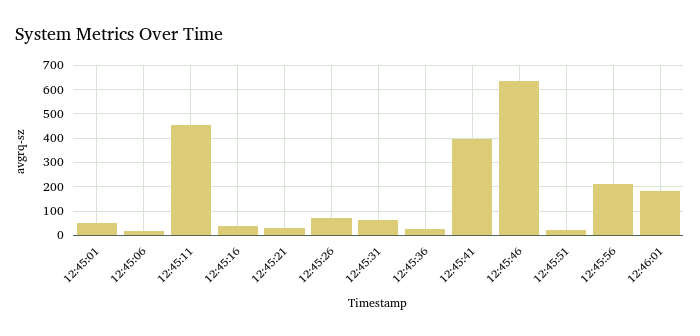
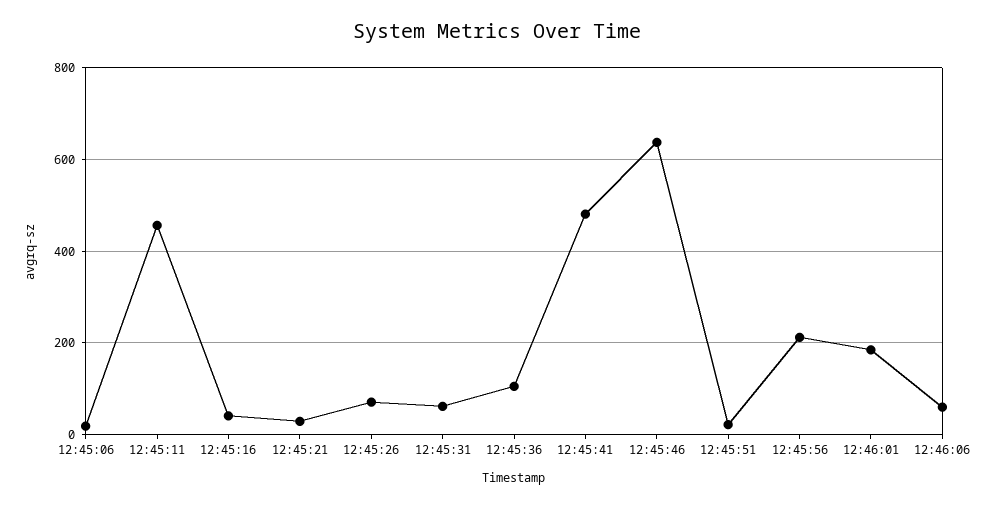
12:45:01: 50 -> none
12:45:36: 25 -> 100
12:45:41: 400 -> 480
12:46:06: none -> 60

